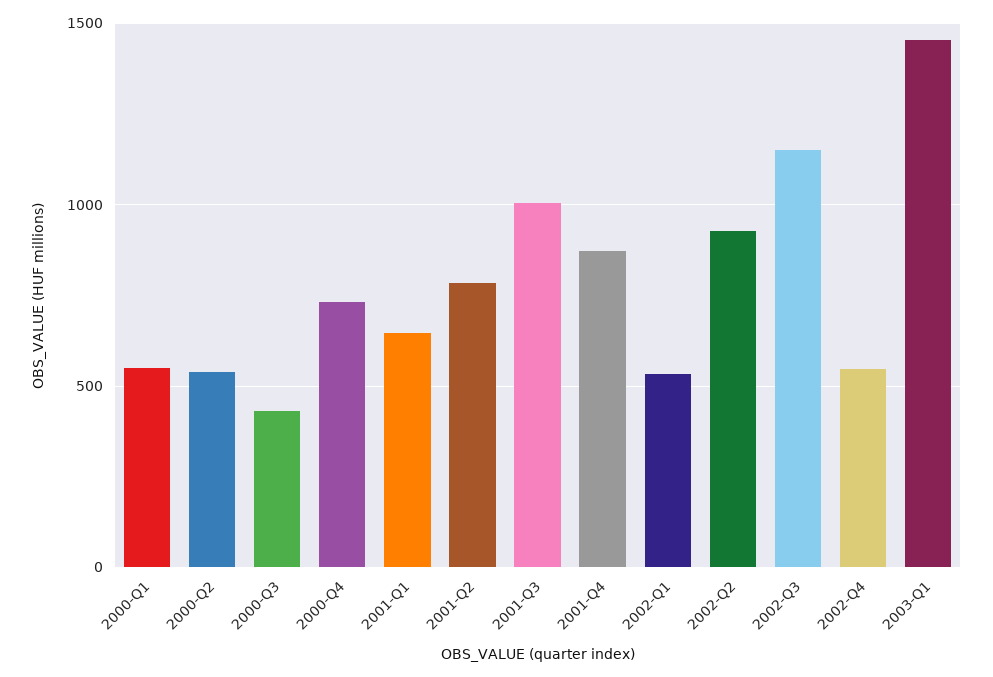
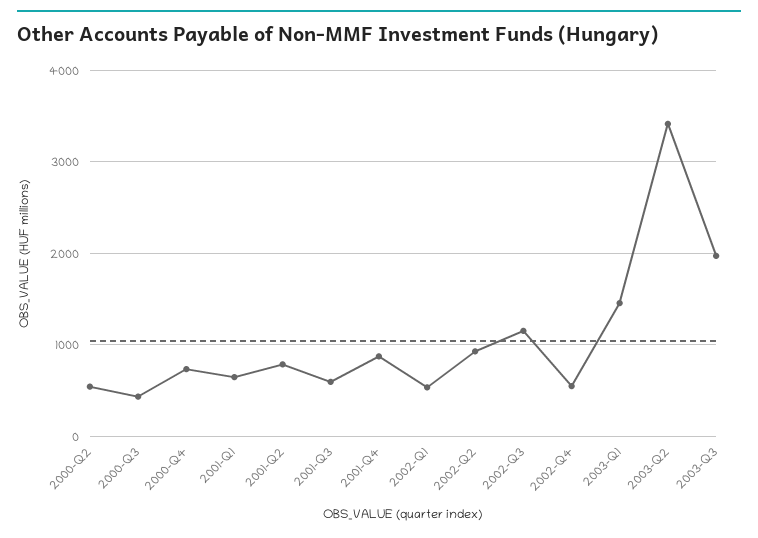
2000-Q1: 550 -> none
2001-Q3: 1000 -> 600
2003-Q2: none -> 3400
2003-Q3: none -> 2000

